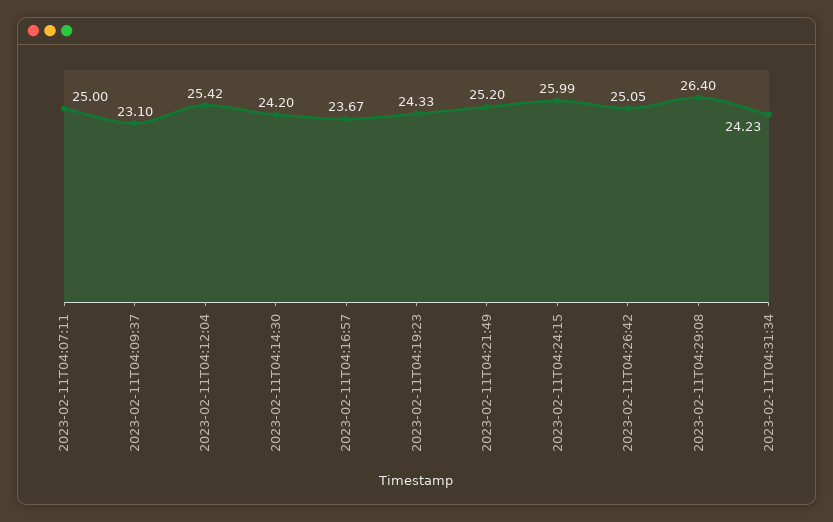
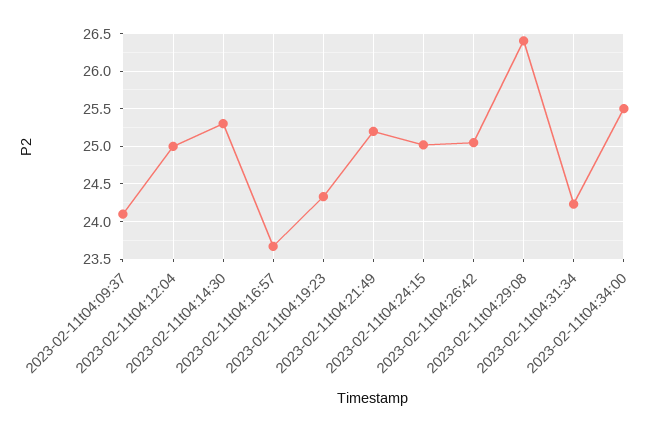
2023-02-11T04:07:11: 25 -> none
2023-02-11T04:09:37: 23.1 -> 24.1
2023-02-11T04:12:04: 25.42 -> 25
2023-02-11T04:14:30: 24.2 -> 25.3
2023-02-11T04:24:15: 25.99 -> 25
2023-02-11t04:34:00: none -> 25.5

